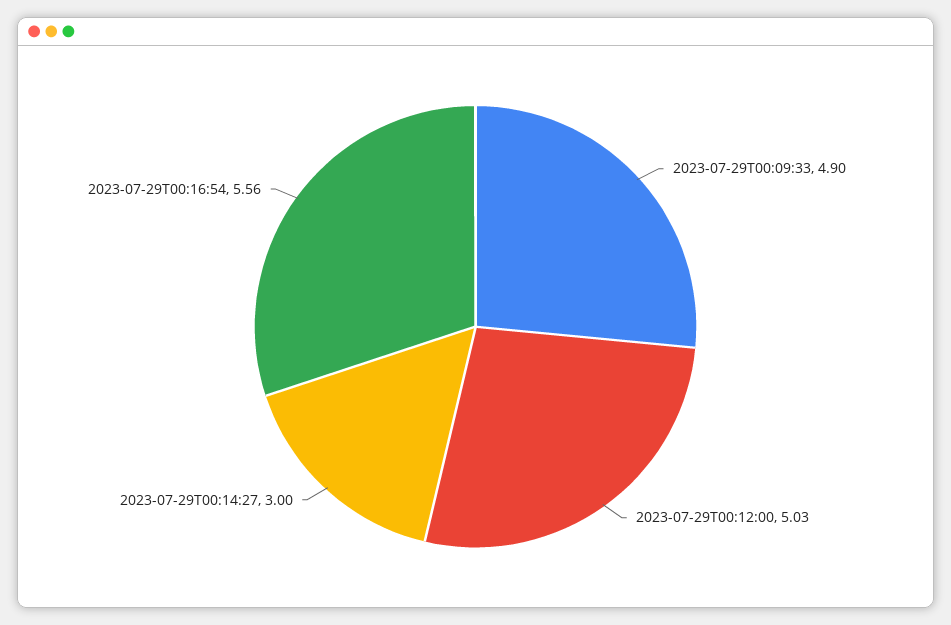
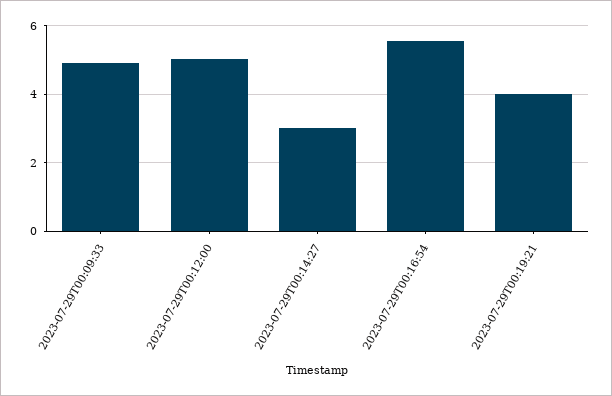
2023-07-29T00:19:21: none -> 4

